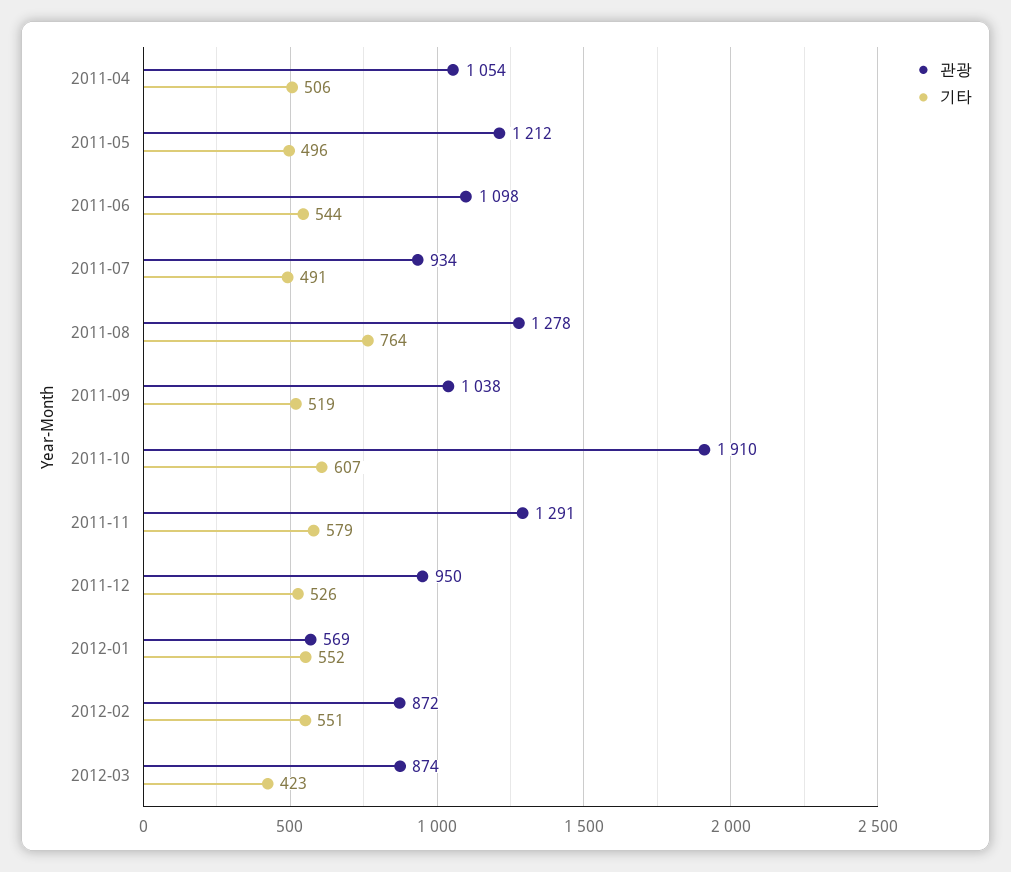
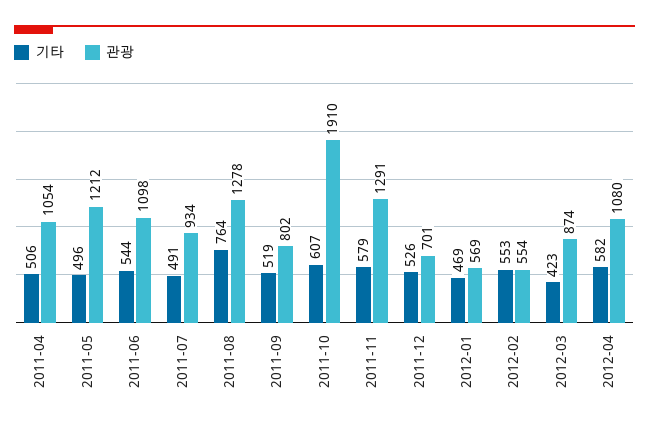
관광, 2011-09: 1038 -> 802
관광, 2011-12: 950 -> 701
기타, 2012-01: 552 -> 469
관광, 2012-02: 872 -> 554
기타, 2012-02: 551 -> 553
기타, 2012-04: none -> 582
관광, 2012-04: none -> 1080

